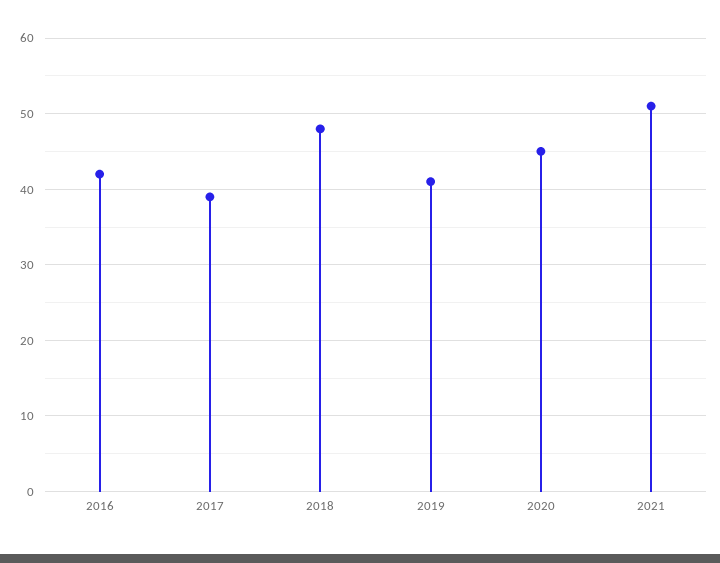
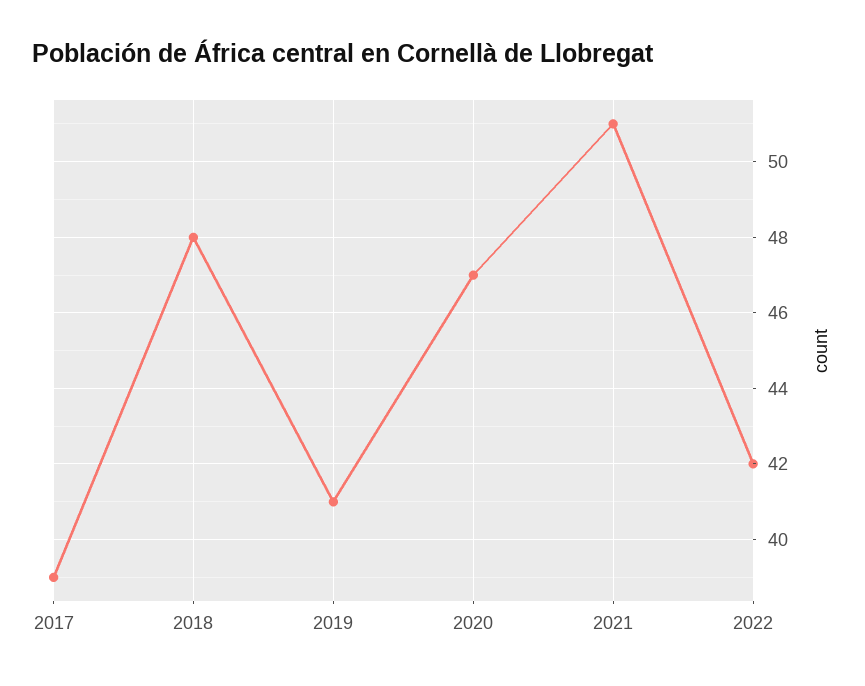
2016: 42 -> none
2020: 45 -> 47
2022: none -> 42

